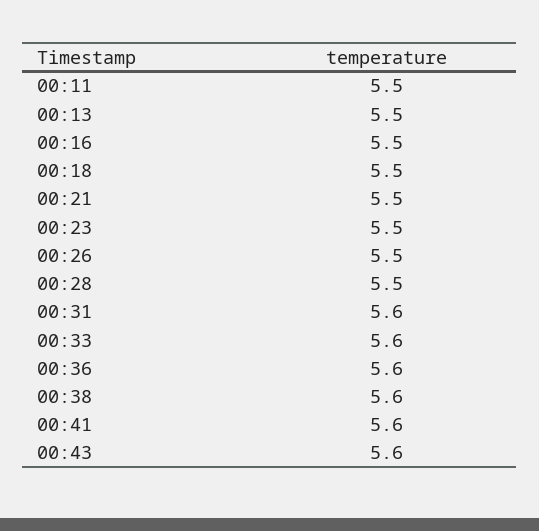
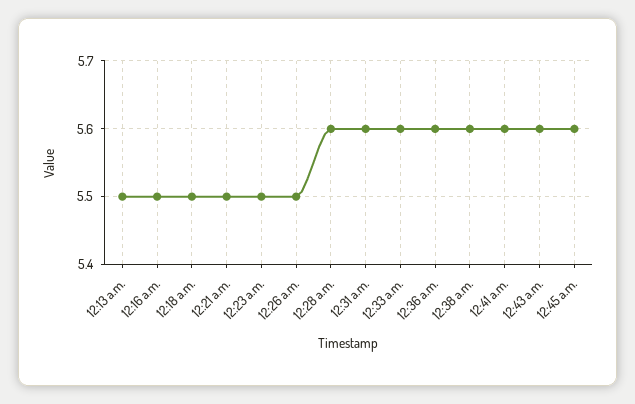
00:11: 5.5 -> none
00:28: 5.5 -> 5.6
12:45 a.m.: none -> 5.6

